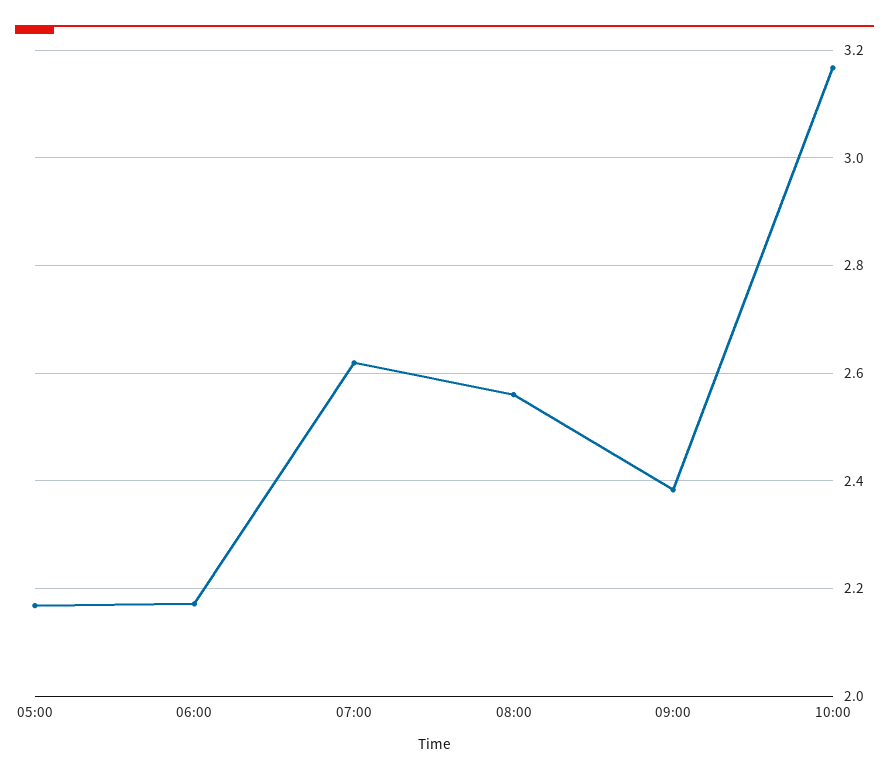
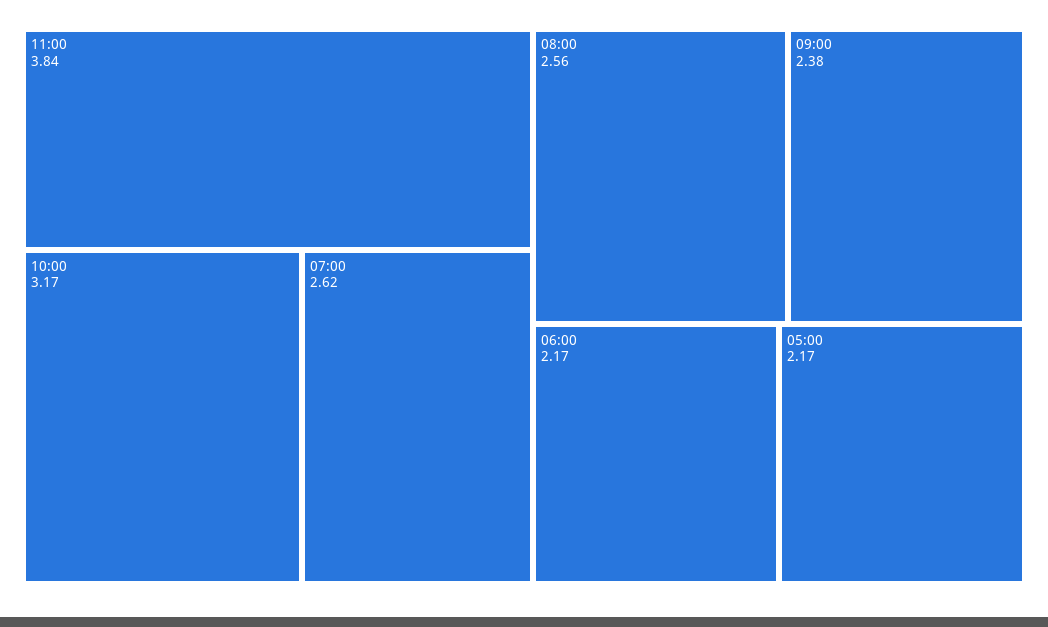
11:00: none -> 3.84

